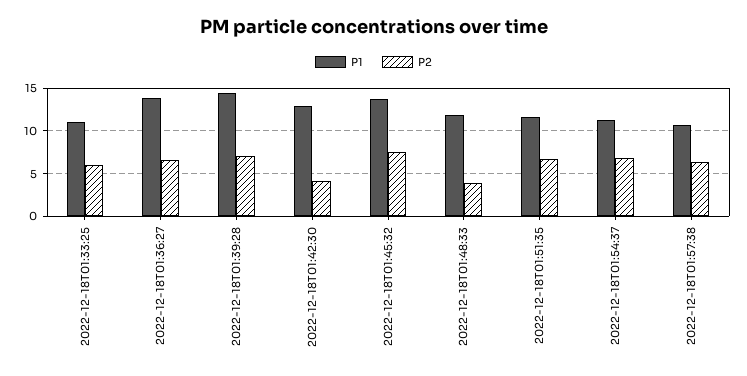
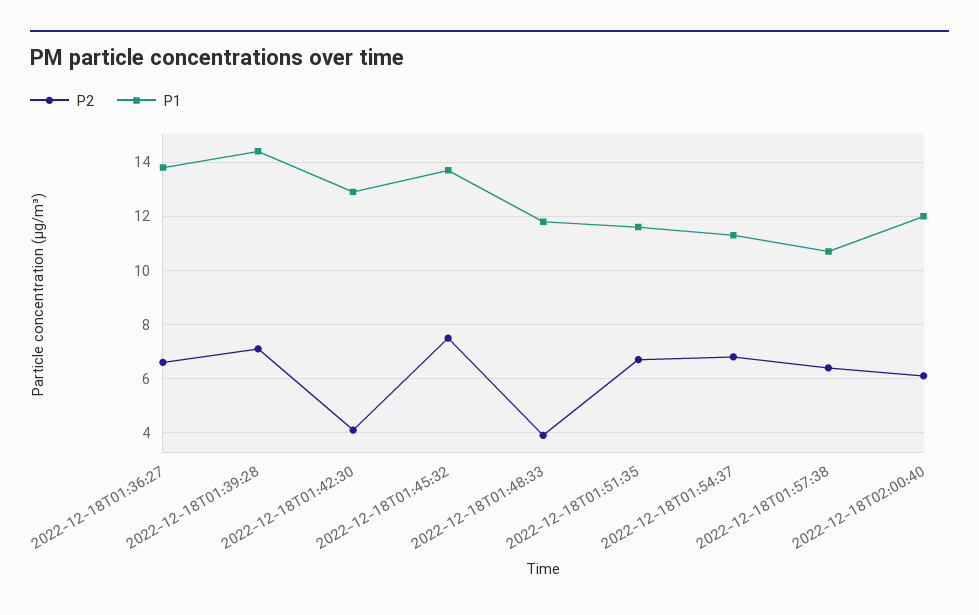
P1, 2022-12-18T01:33:25: 11 -> none
P2, 2022-12-18T01:33:25: 6 -> none
P2, 2022-12-18T02:00:40: none -> 6
P1, 2022-12-18T02:00:40: none -> 12

